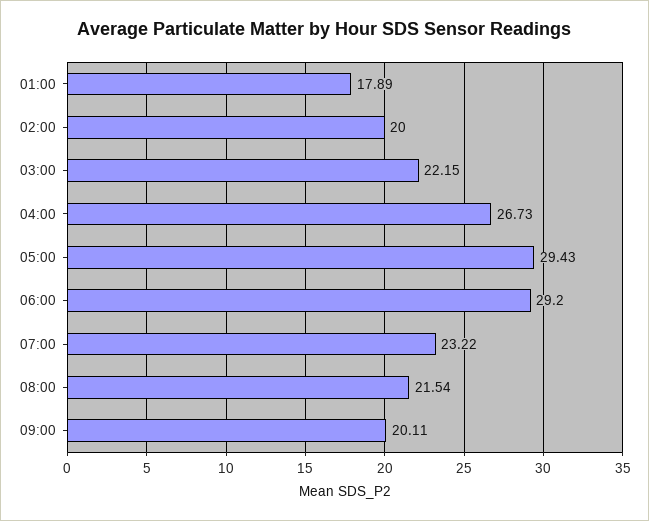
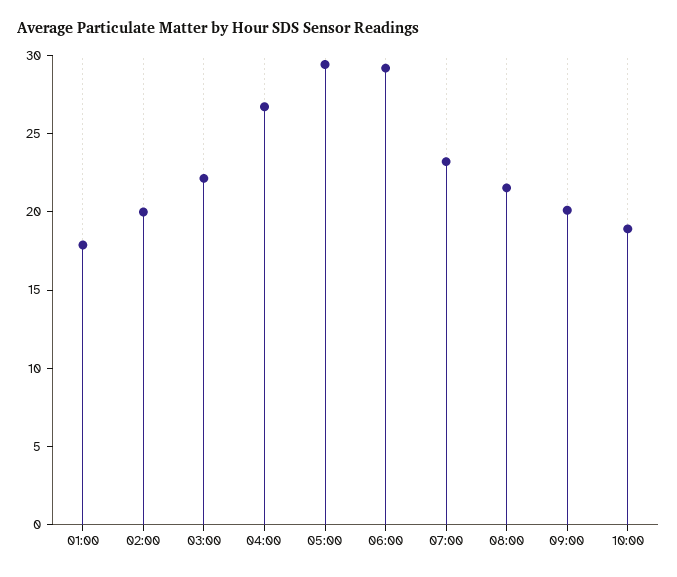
10:00: none -> 19

